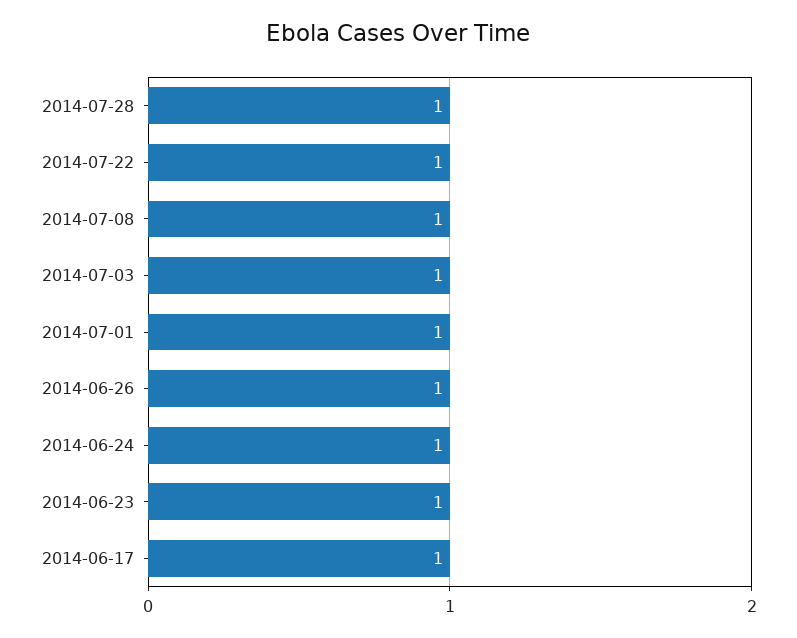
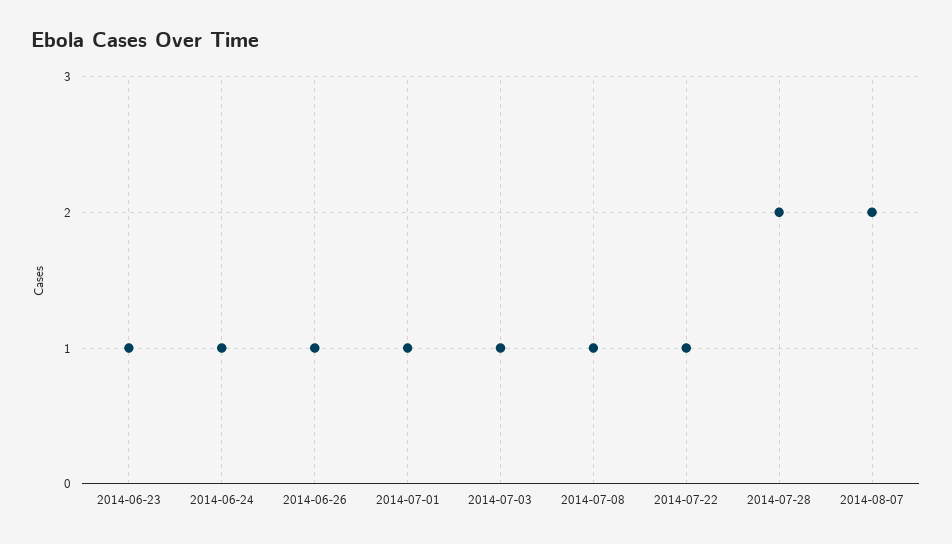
2014-07-28: 1 -> 2
2014-06-17: 1 -> none
2014-08-07: none -> 2

